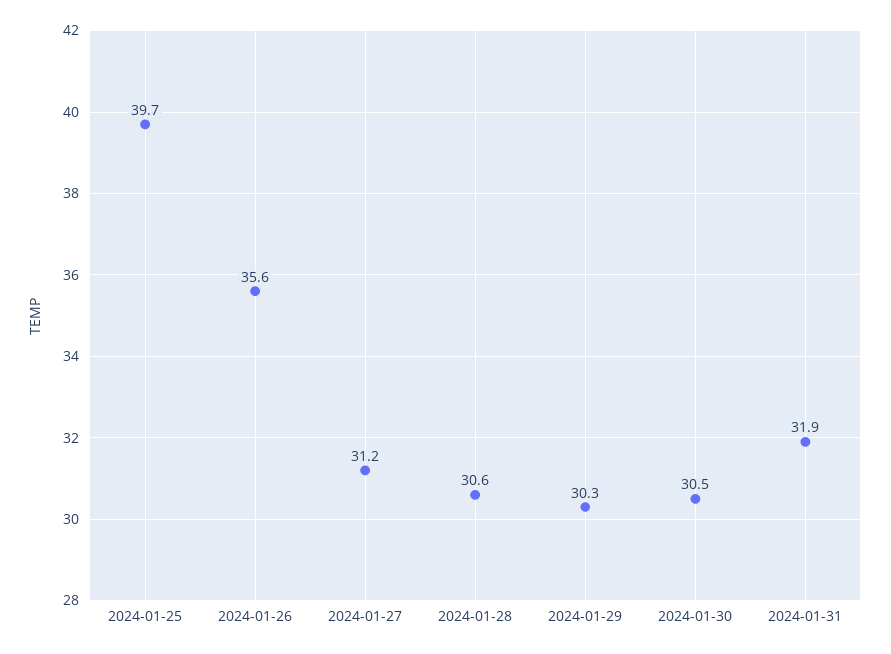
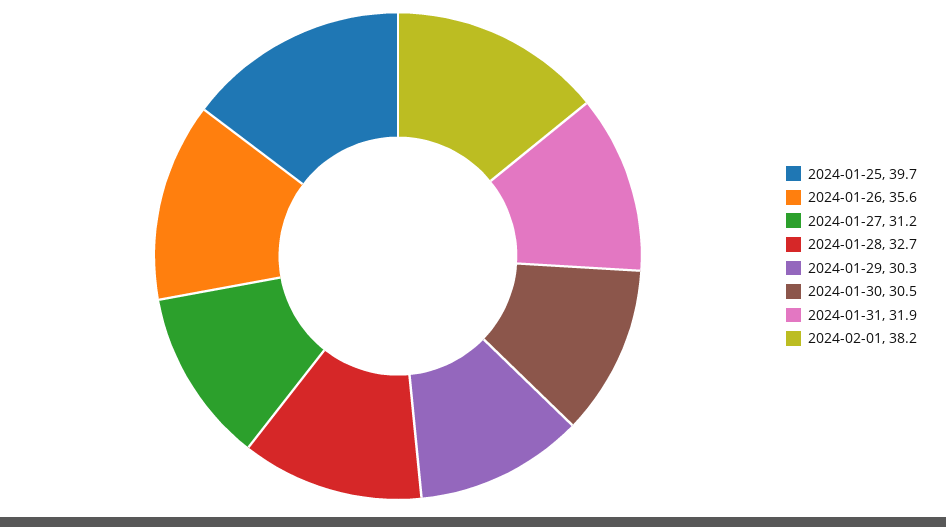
2024-01-28: 30.6 -> 32.7
2024-02-01: none -> 38.2

